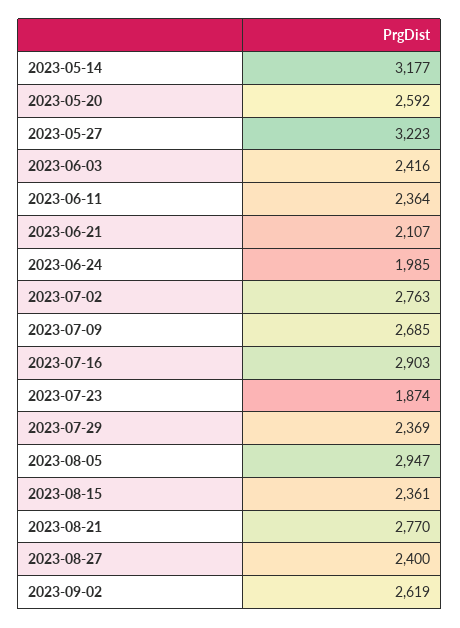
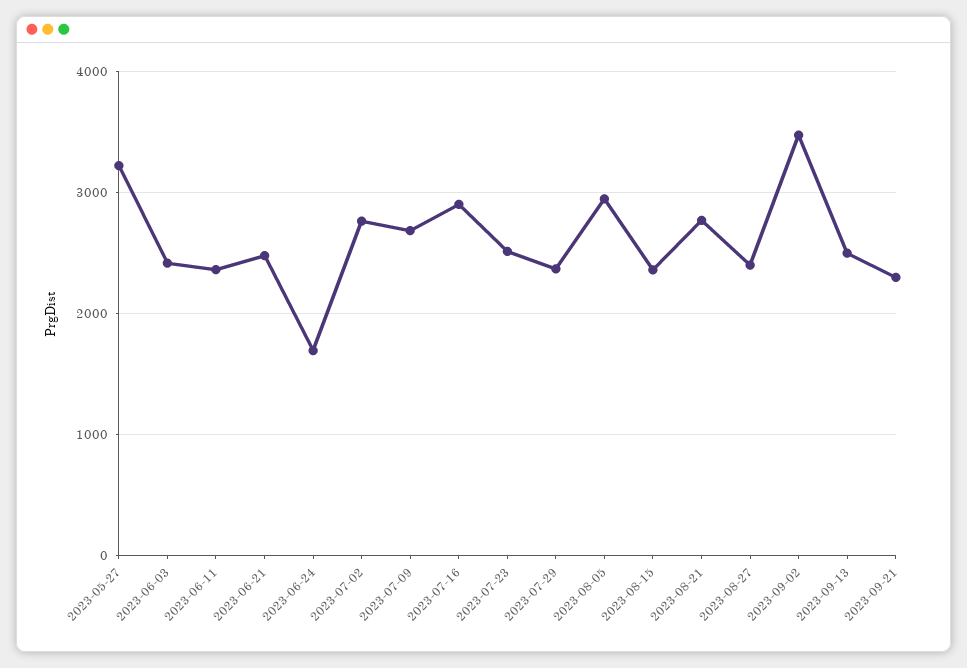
2023-05-14: 3177 -> none
2023-05-20: 2592 -> none
2023-06-21: 2107 -> 2500
2023-06-24: 1985 -> 1700
2023-07-23: 1874 -> 2500
2023-09-02: 2619 -> 3500
2023-09-13: none -> 2500
2023-09-21: none -> 2300

